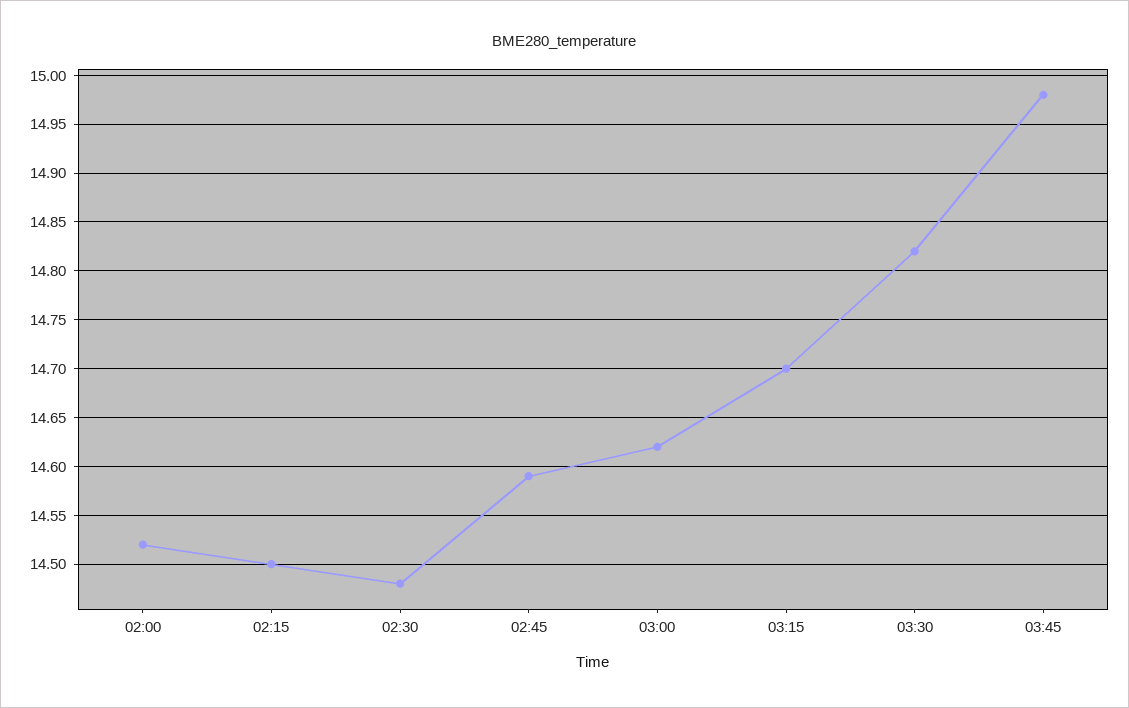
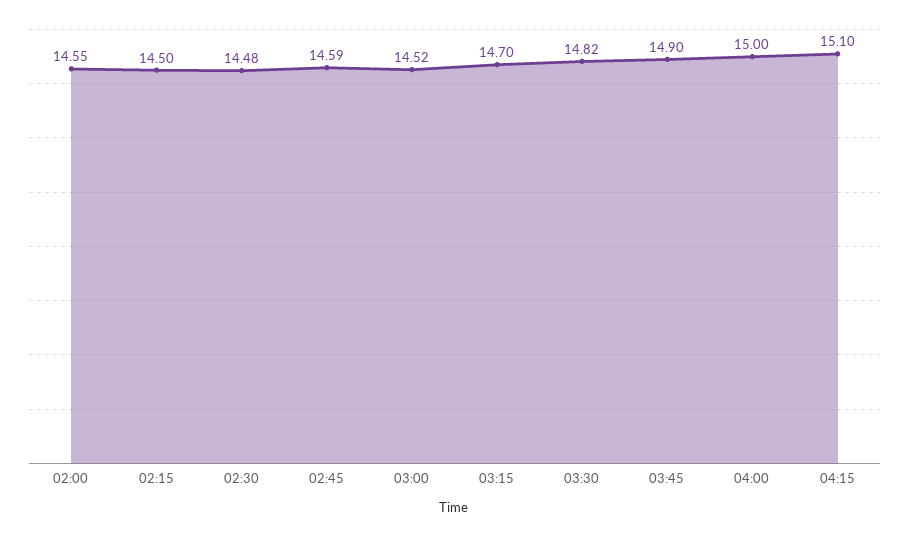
02:00: 14.52 -> 14.55
03:00: 14.62 -> 14.52
03:45: 14.98 -> 14.9
04:00: none -> 15
04:15: none -> 15.1

